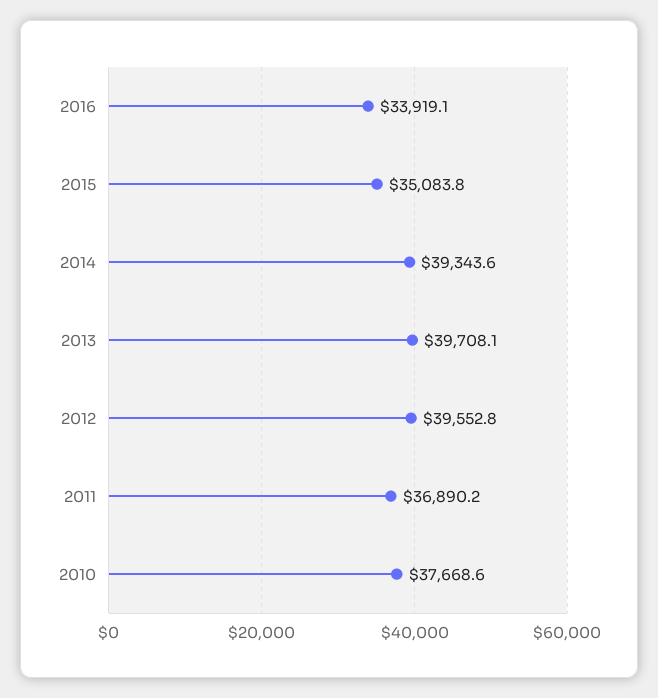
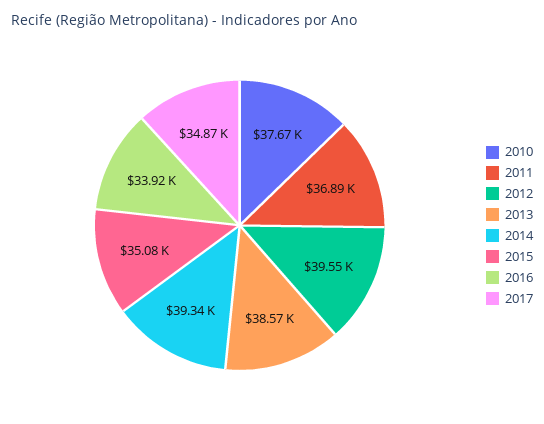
2013: 39708.1 -> 38570
2017: none -> 34870

